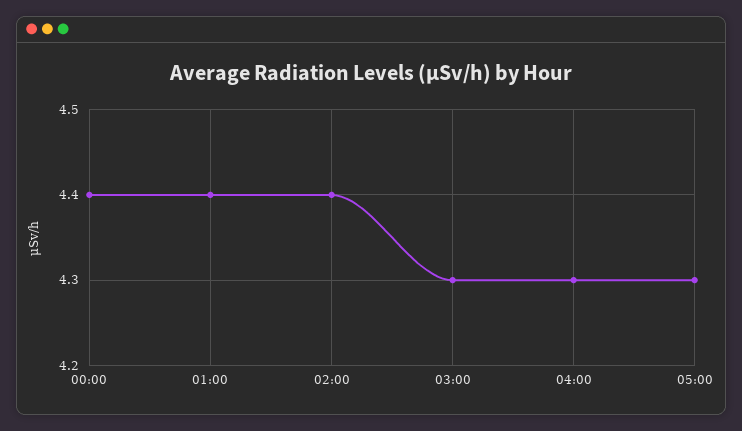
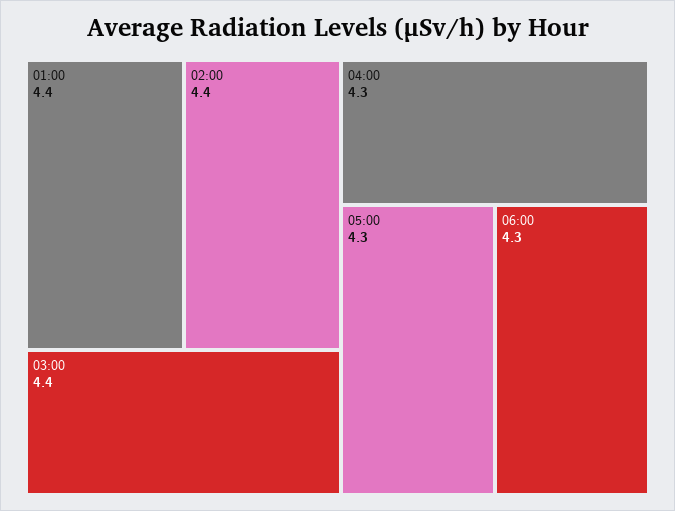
00:00: 4.4 -> none
03:00: 4.3 -> 4.4
06:00: none -> 4.3

